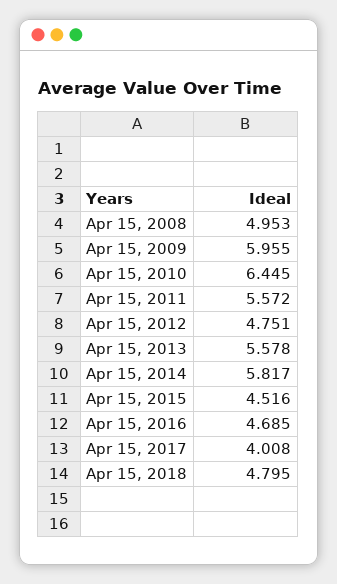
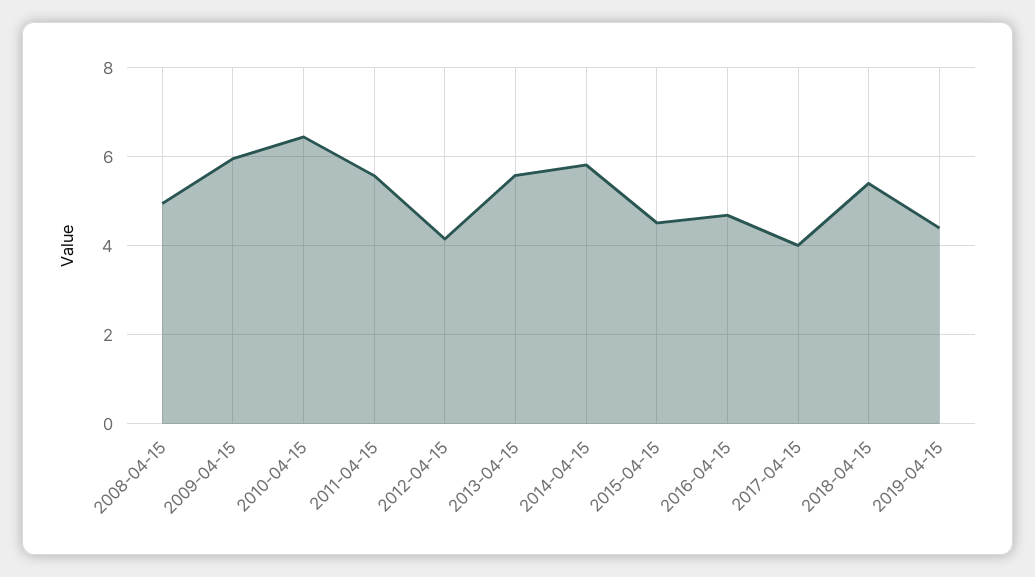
Apr 15, 2012: 4.751 -> 4.2
Apr 15, 2018: 4.795 -> 5.4
2019-04-15: none -> 4.4

